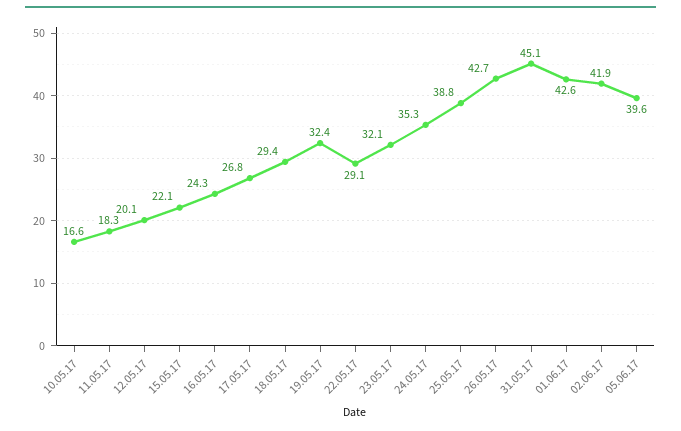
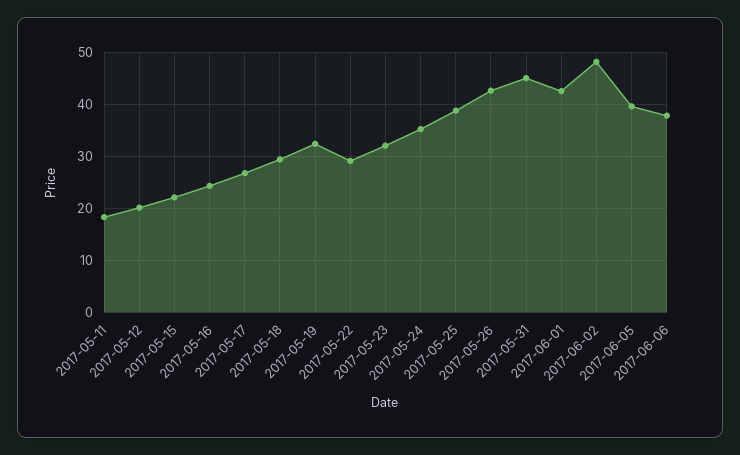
10.05.17: 16.6 -> none
02.06.17: 41.9 -> 48
2017-06-06: none -> 38

